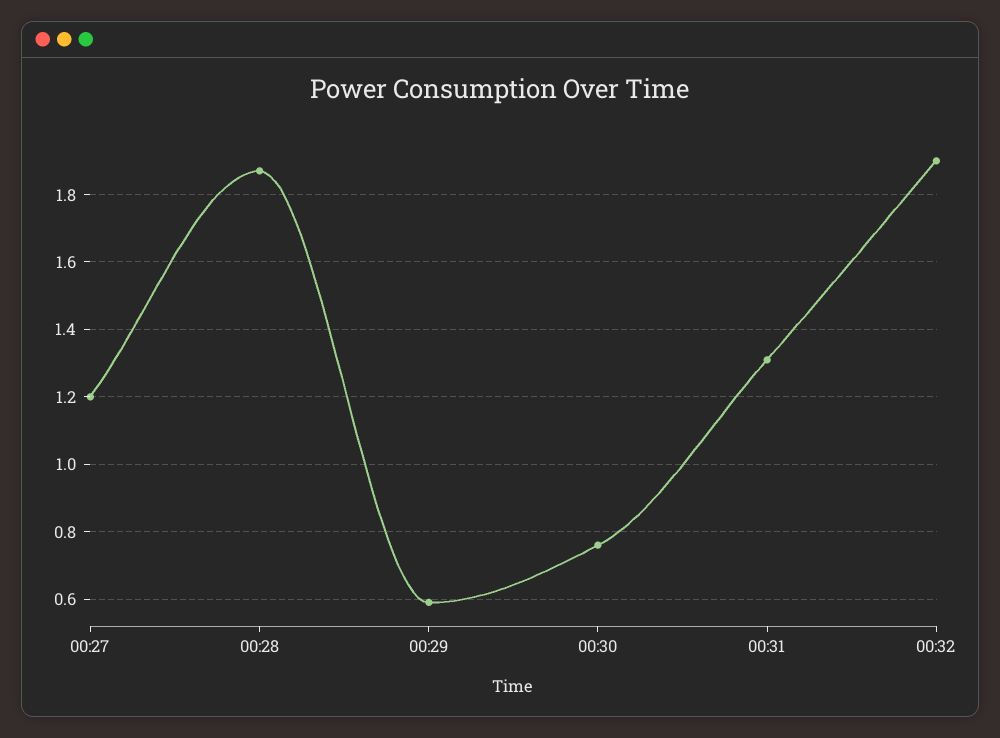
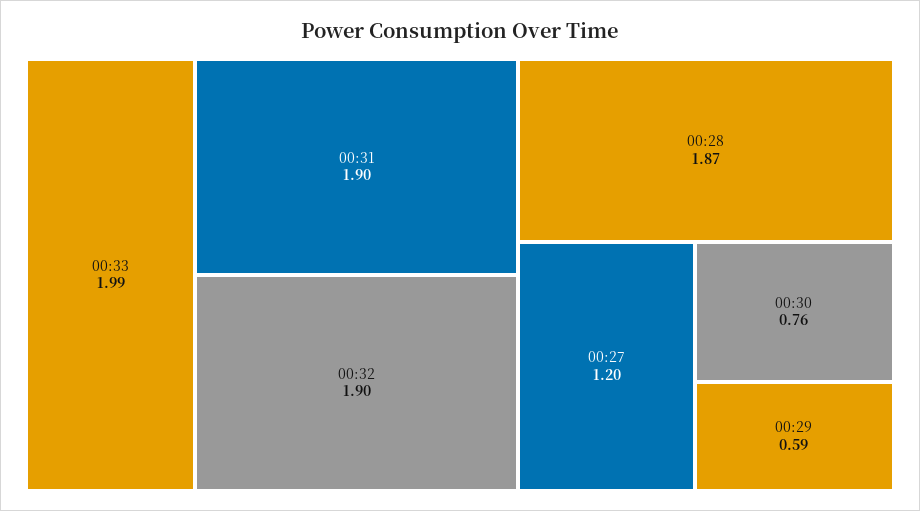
00:31: 1.3 -> 1.9
00:33: none -> 1.99

